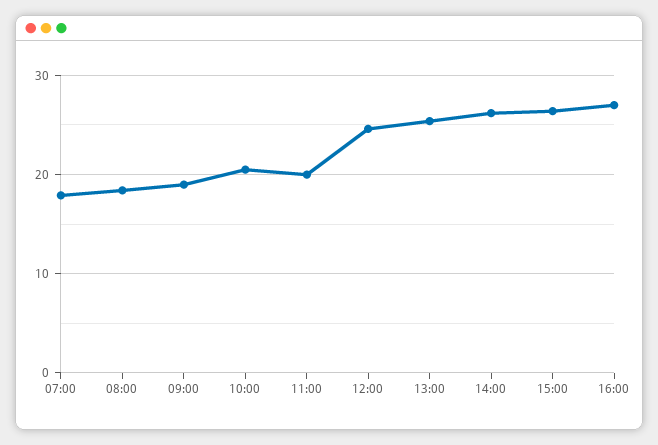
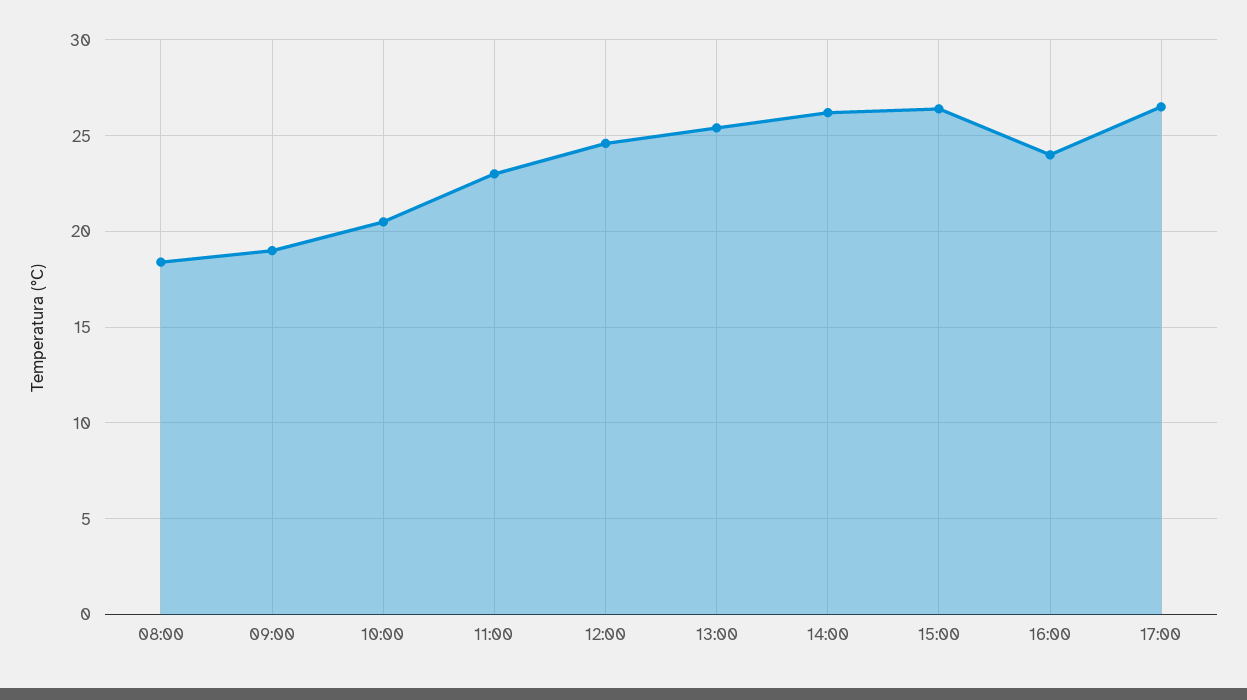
07:00: 18 -> none
11:00: 20 -> 23
16:00: 27 -> 24
17:00: none -> 26.5

